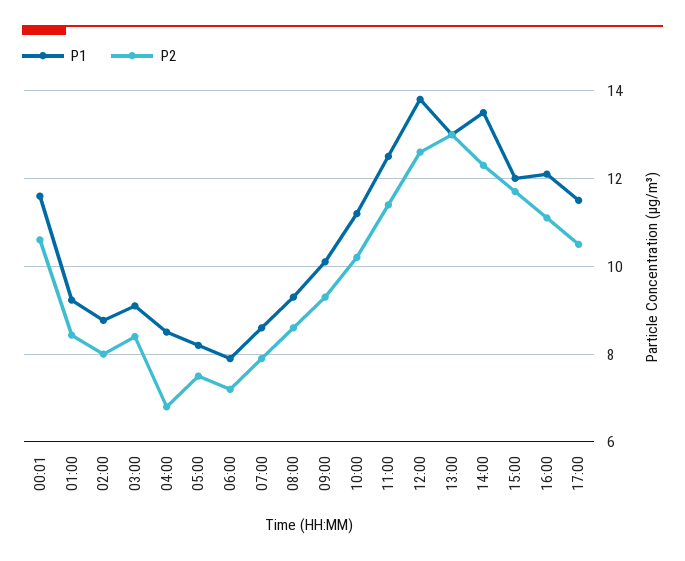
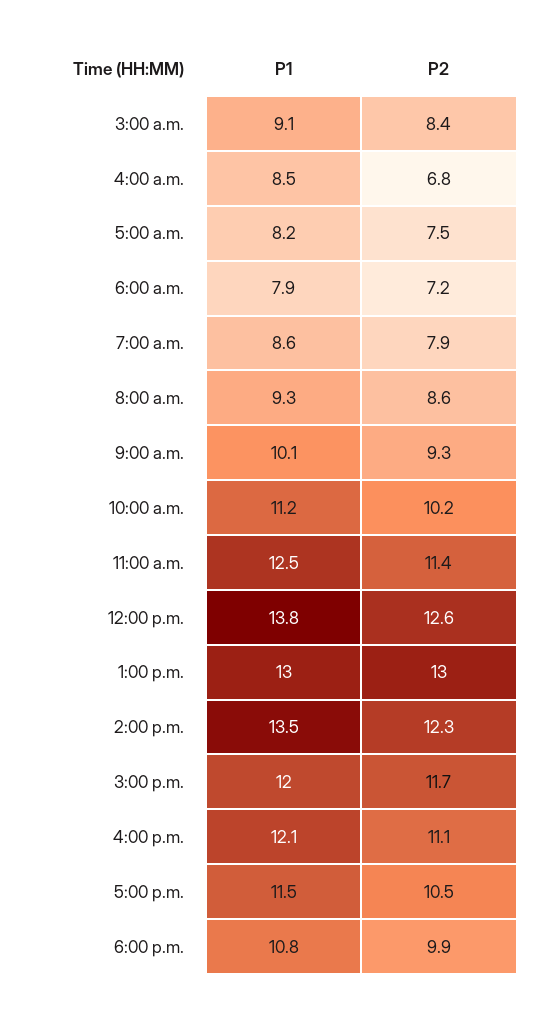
P1, 00:01: 11.6 -> none
P2, 00:01: 10.6 -> none
P1, 01:00: 9.2 -> none
P2, 01:00: 8.4 -> none
P1, 02:00: 8.8 -> none
P2, 02:00: 8 -> none
P1, 6:00 p.m.: none -> 10.8
P2, 6:00 p.m.: none -> 9.9

